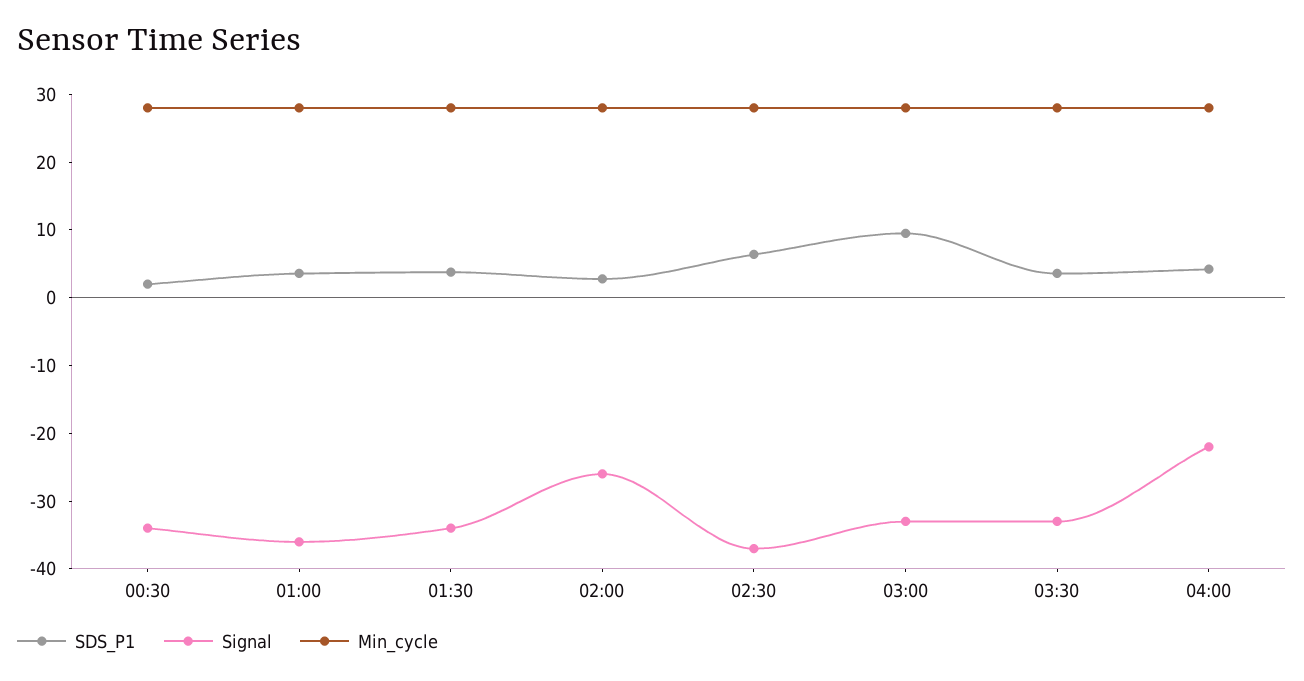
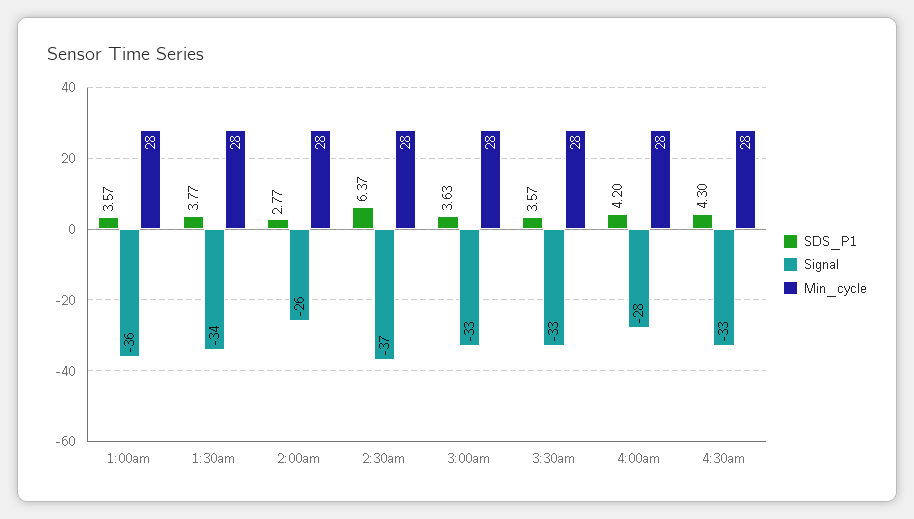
SDS_P1, 00:30: 2 -> none
Signal, 00:30: -34 -> none
Min_cycle, 00:30: 28 -> none
SDS_P1, 03:00: 10 -> 3.63
Signal, 04:00: -22 -> -28
SDS_P1, 4:30am: none -> 4.3
Signal, 4:30am: none -> -33
Min_cycle, 4:30am: none -> 28

